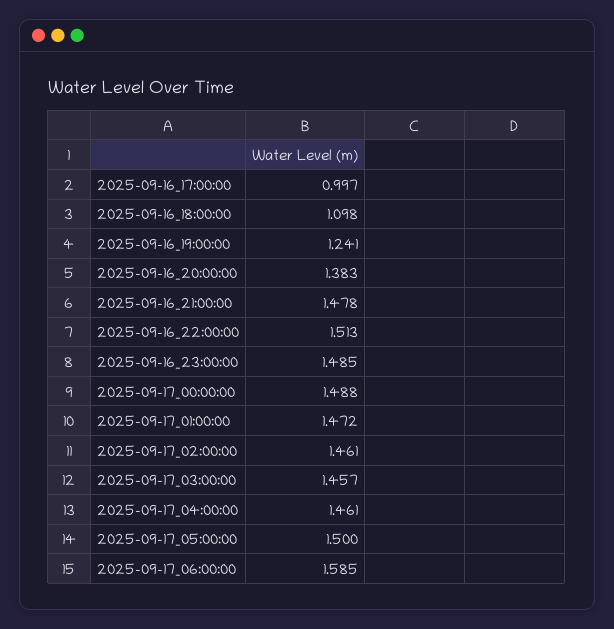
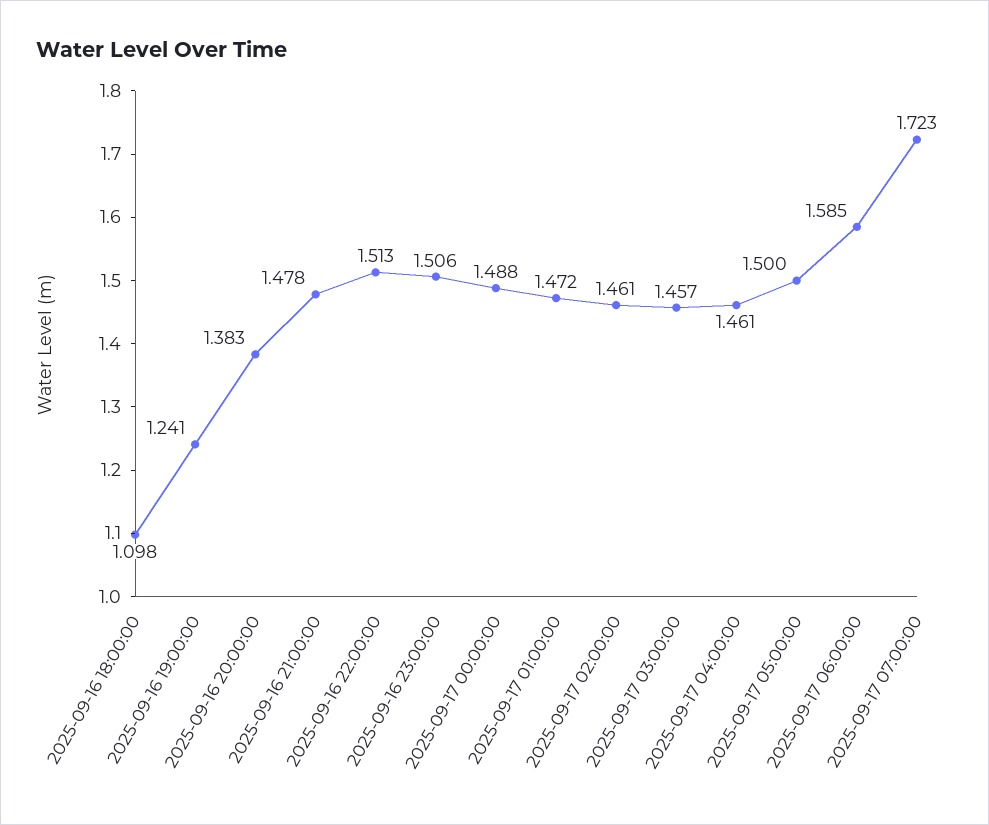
2025-09-16_17:00:00: 0.997 -> none
2025-09-16_23:00:00: 1.485 -> 1.506
2025-09-17 07:00:00: none -> 1.723

